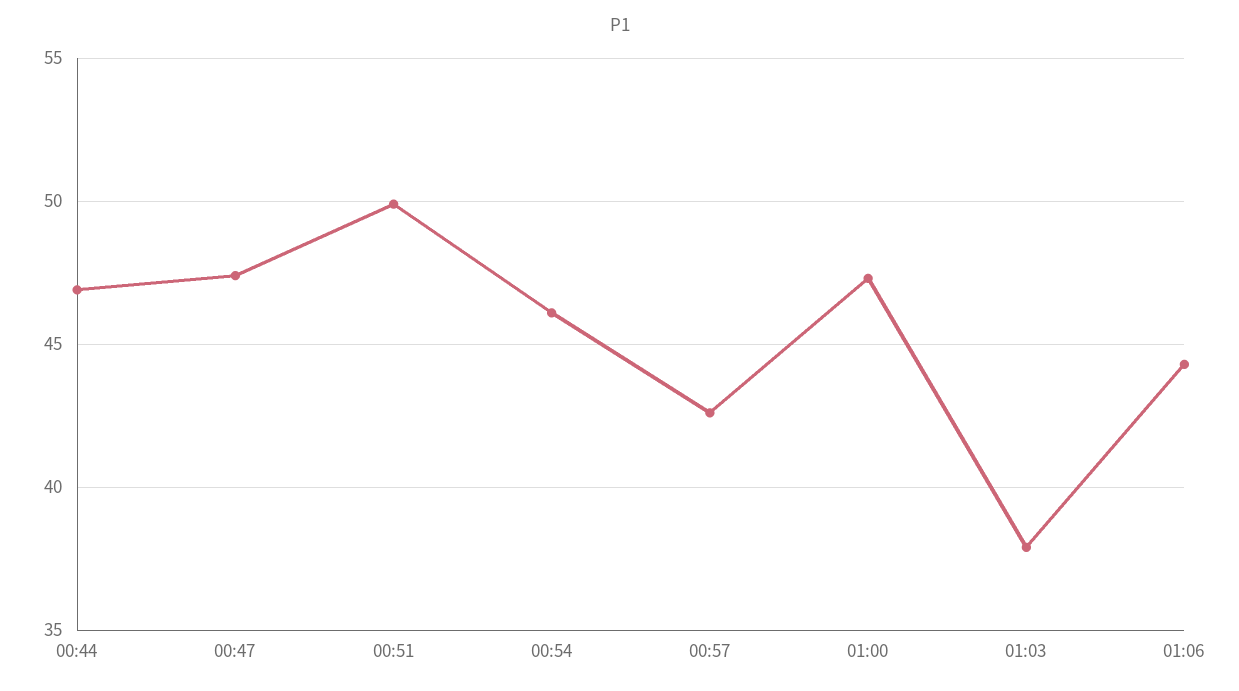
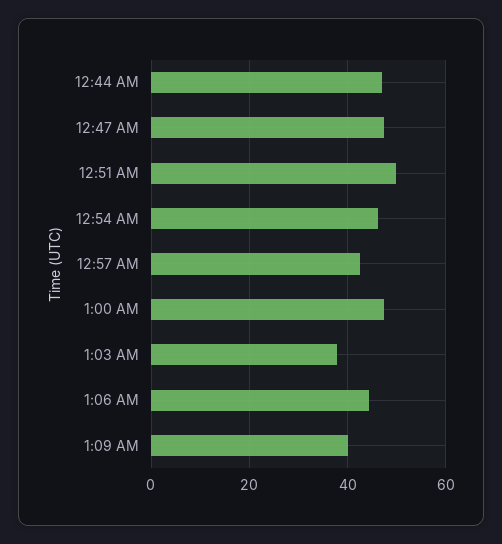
1:09 AM: none -> 40

